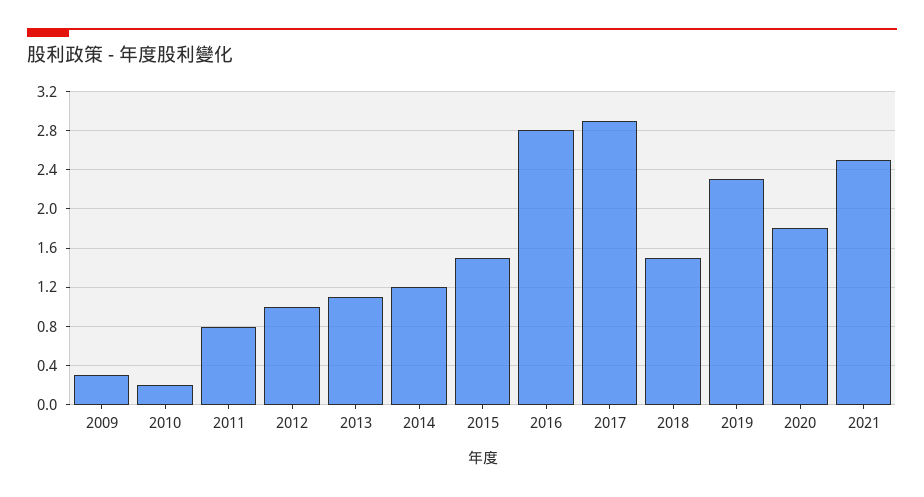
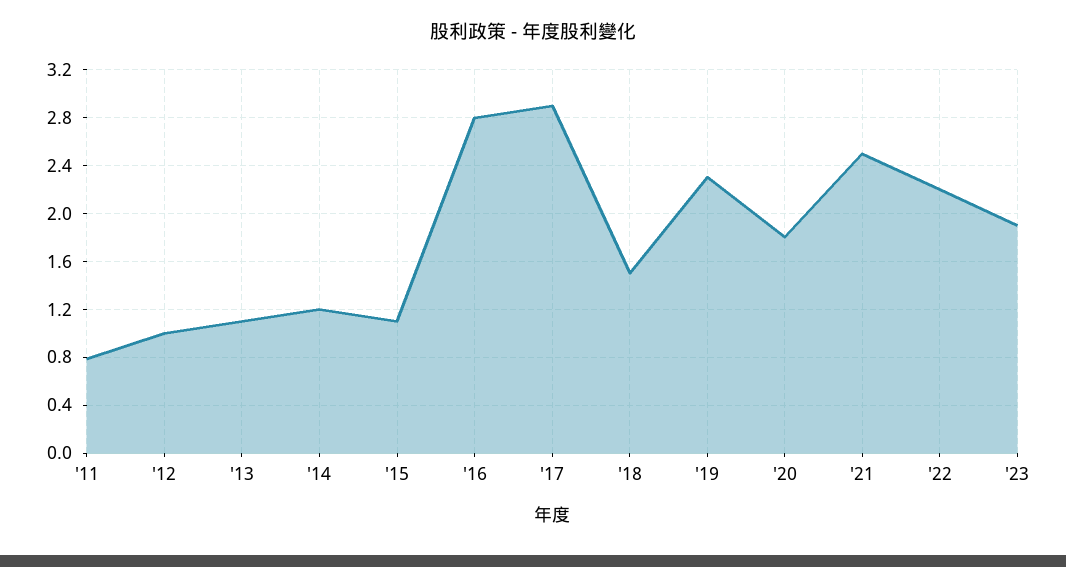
2009: 0.3 -> none
2010: 0.2 -> none
2015: 1.5 -> 1.1
'22: none -> 2.2
'23: none -> 1.9

